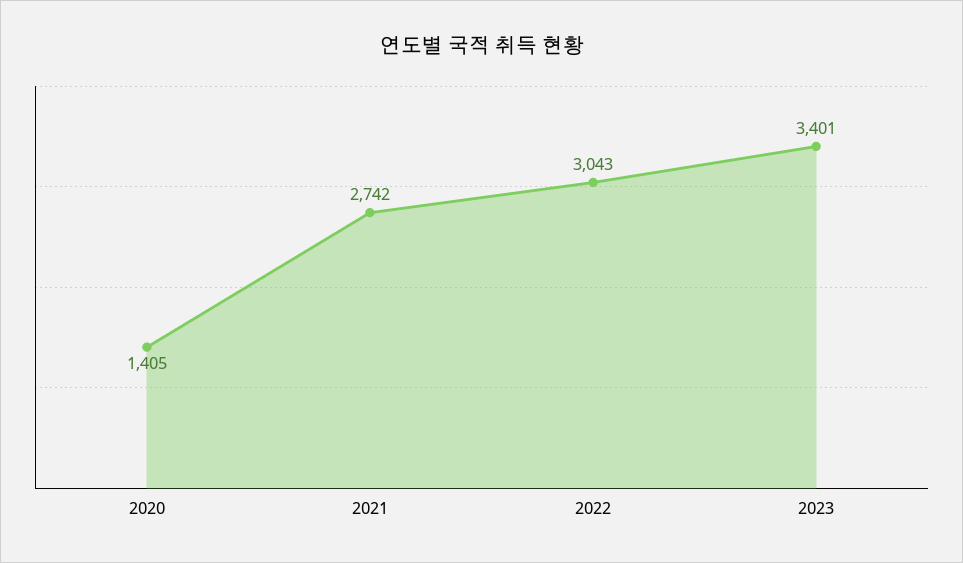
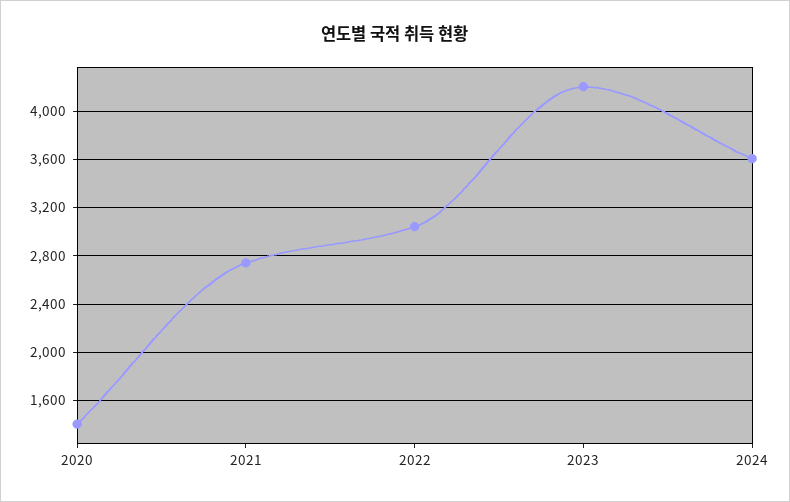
2023: 3401 -> 4200
2024: none -> 3600

